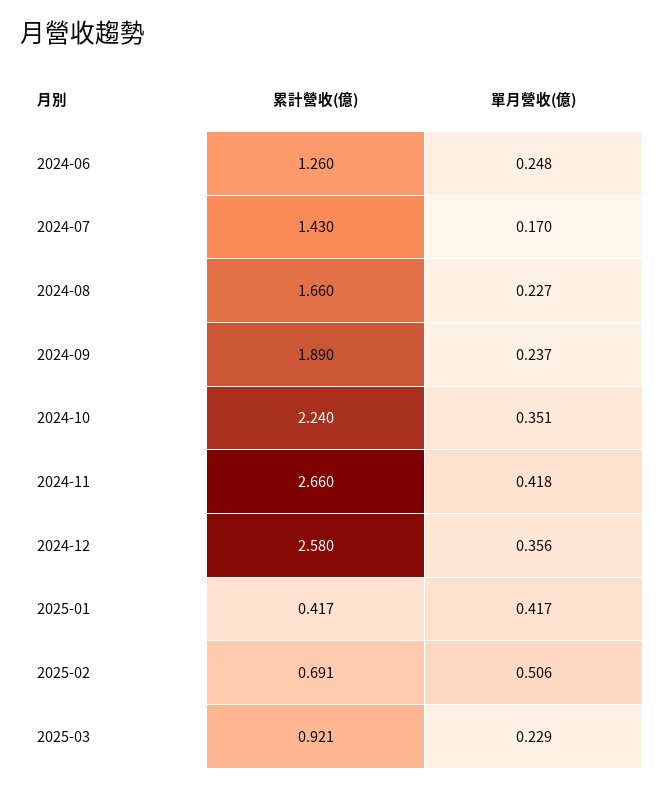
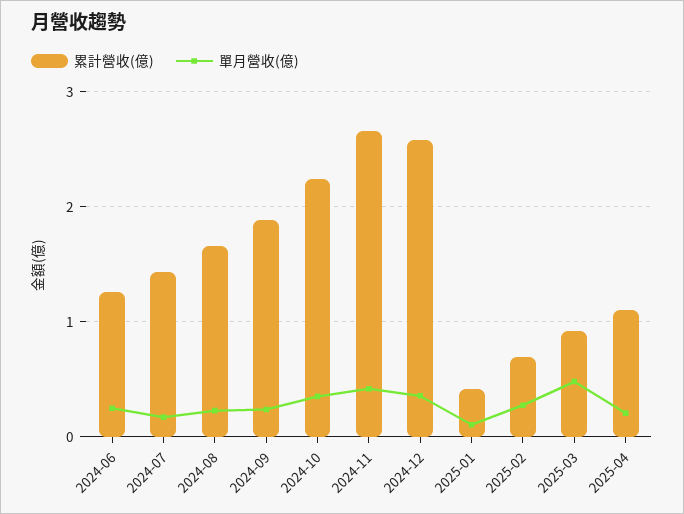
單月營收(億), 2025-01: 0.417 -> 0.1
單月營收(億), 2025-02: 0.506 -> 0.3
單月營收(億), 2025-03: 0.229 -> 0.5
累計營收(億), 2025-04: none -> 1.1
單月營收(億), 2025-04: none -> 0.2

